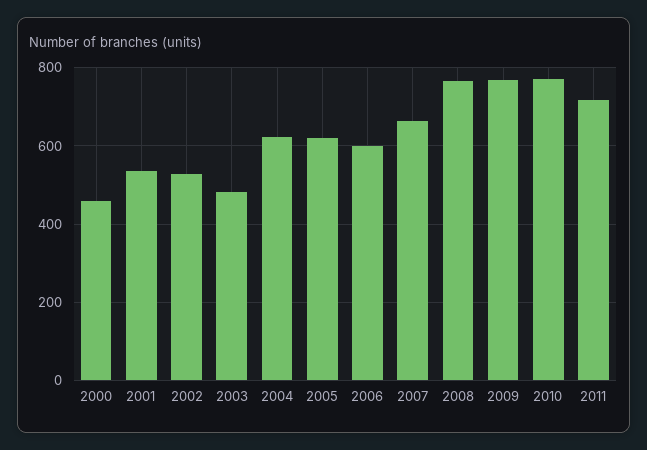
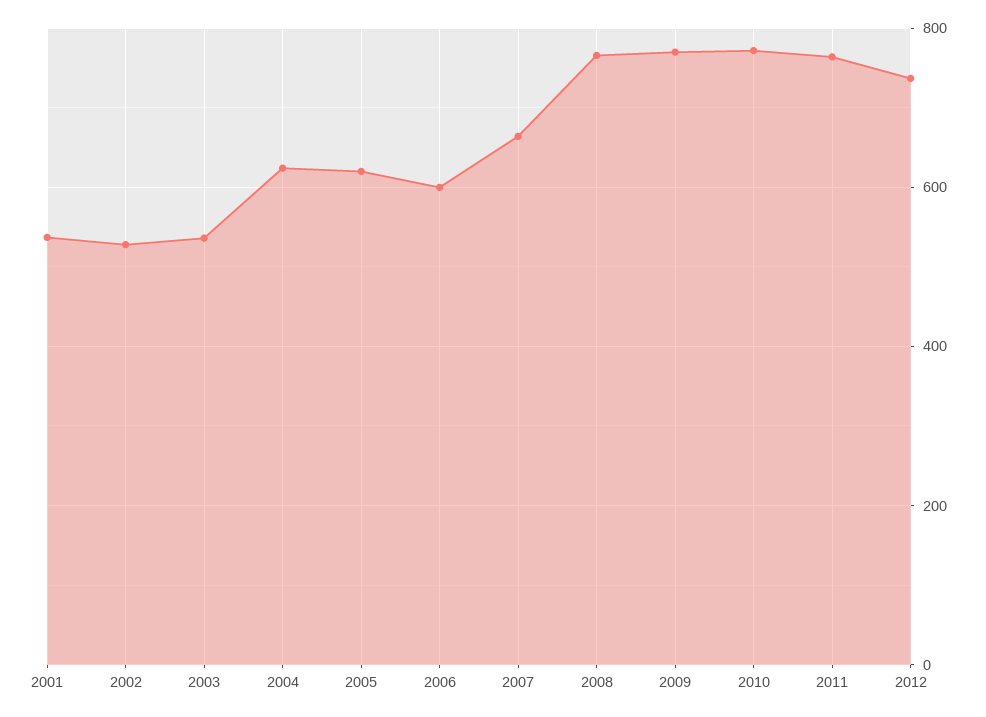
2000: 460 -> none
2003: 480 -> 540
2011: 720 -> 760
2012: none -> 740

